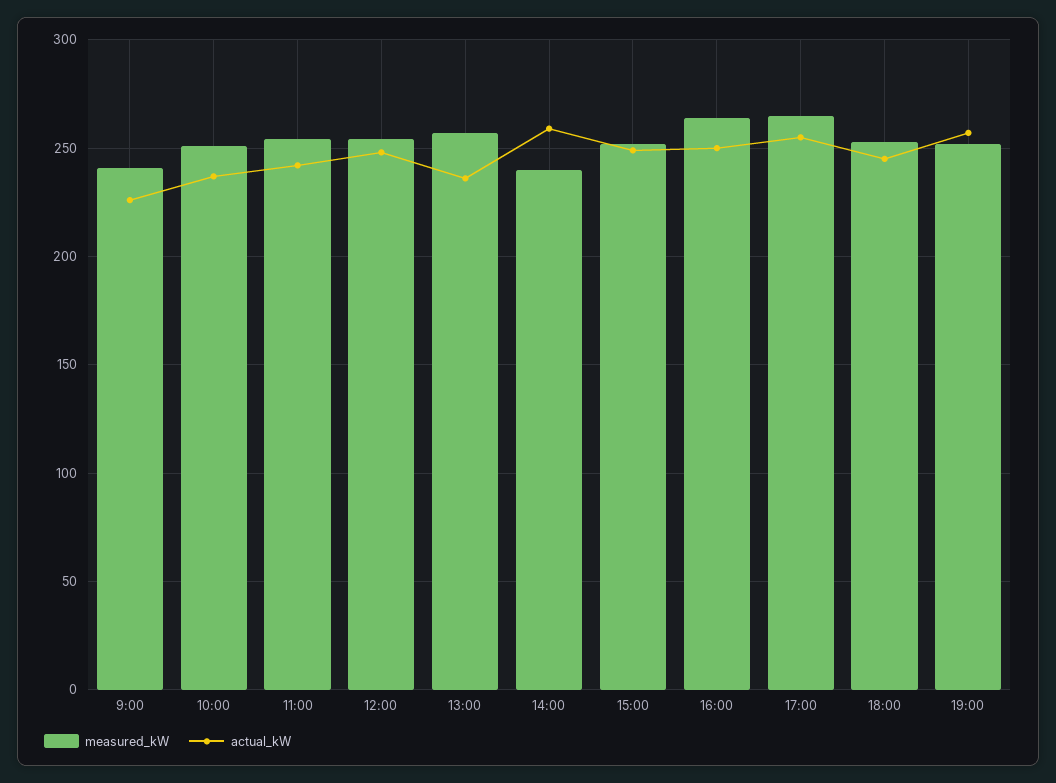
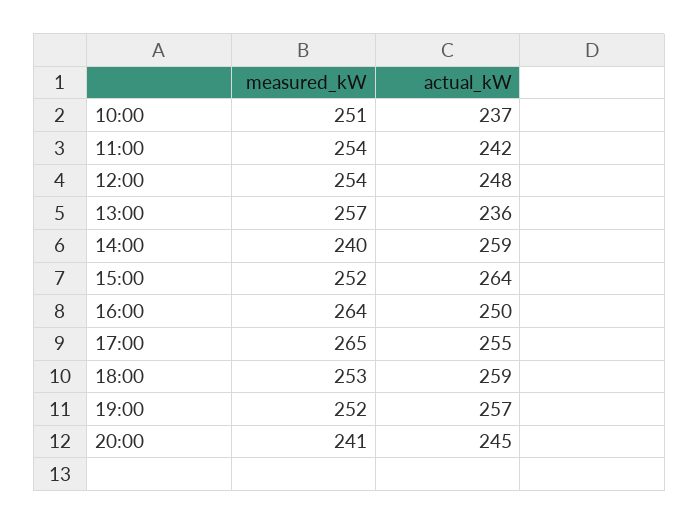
measured_kW, 9:00: 240 -> none
actual_kW, 9:00: 225 -> none
actual_kW, 15:00: 250 -> 264
actual_kW, 18:00: 245 -> 259
measured_kW, 20:00: none -> 241
actual_kW, 20:00: none -> 245

